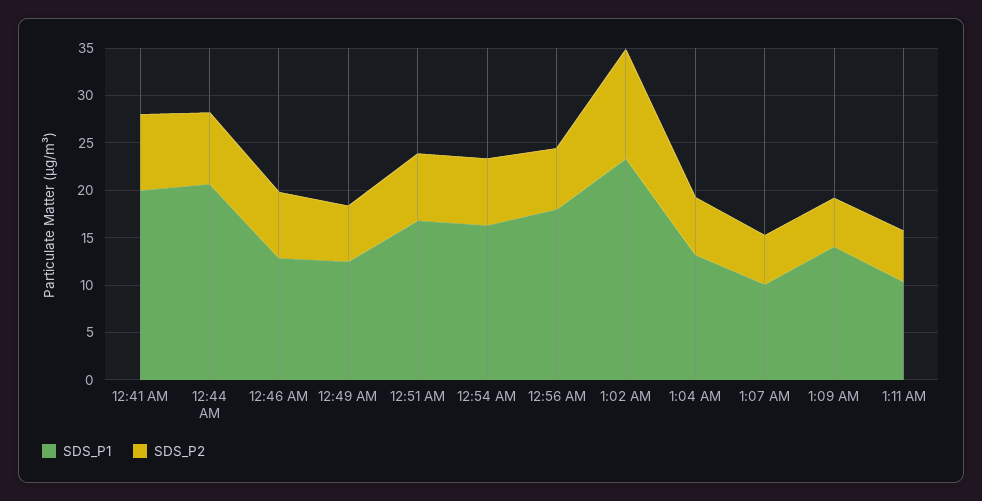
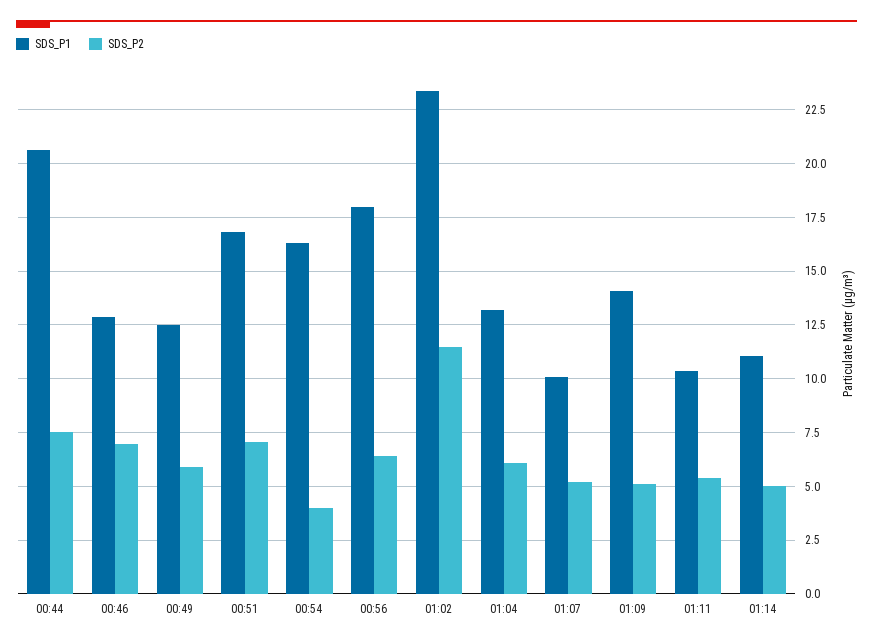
SDS_P1, 12:41 AM: 20 -> none
SDS_P2, 12:41 AM: 8 -> none
SDS_P2, 12:54 AM: 7 -> 4
SDS_P1, 01:14: none -> 11
SDS_P2, 01:14: none -> 5

